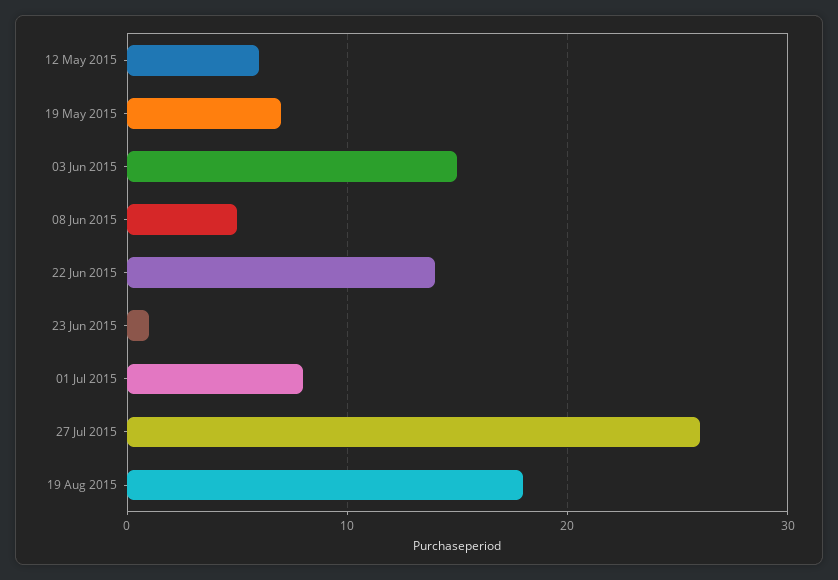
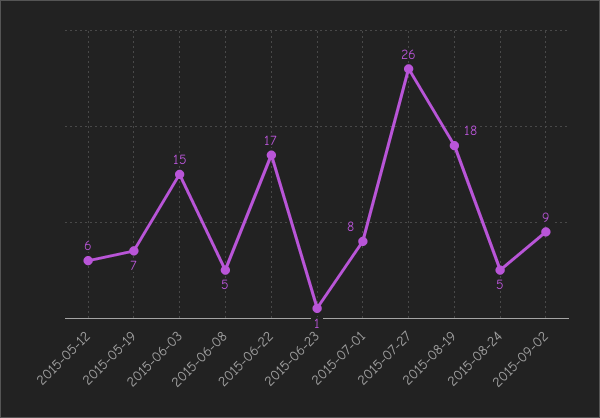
22 Jun 2015: 14 -> 17
2015-08-24: none -> 5
2015-09-02: none -> 9

